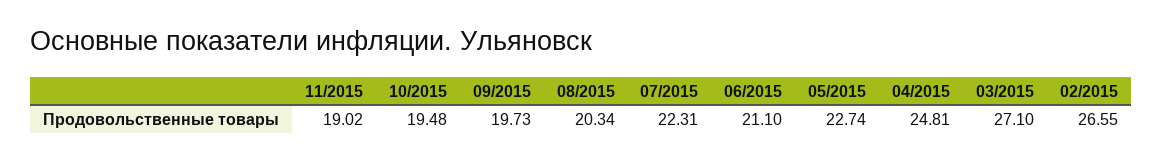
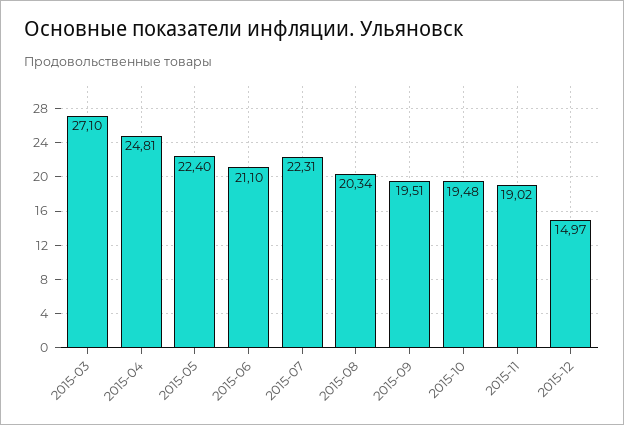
09/2015: 19.73 -> 19.51
05/2015: 22.74 -> 22.4
02/2015: 26.55 -> none
2015-12: none -> 14.97

